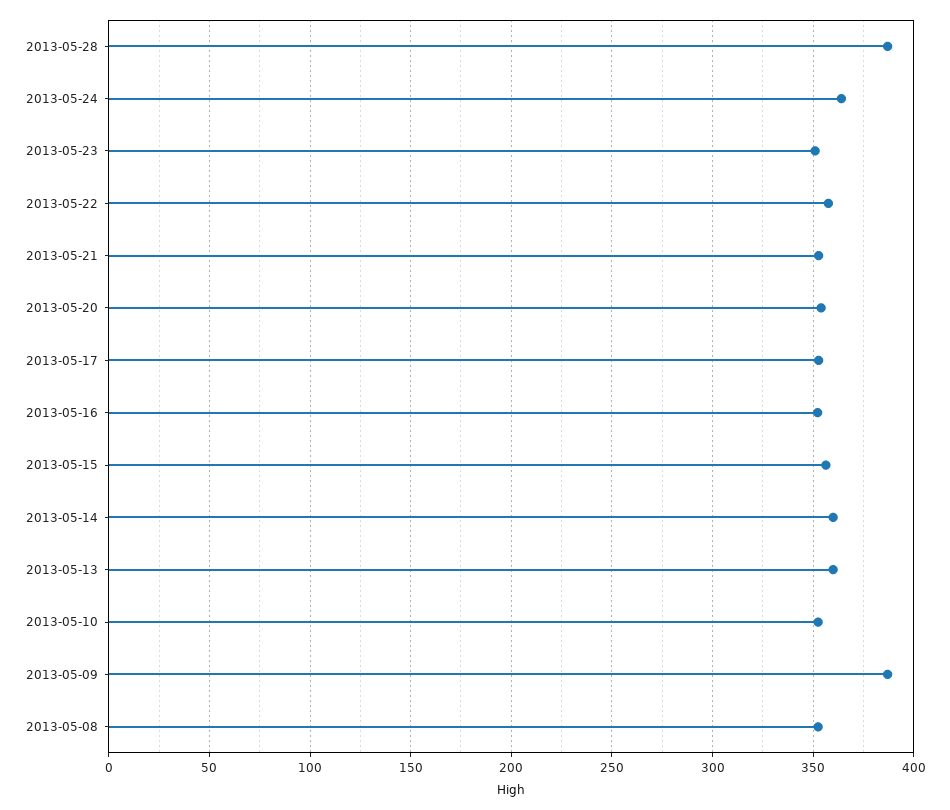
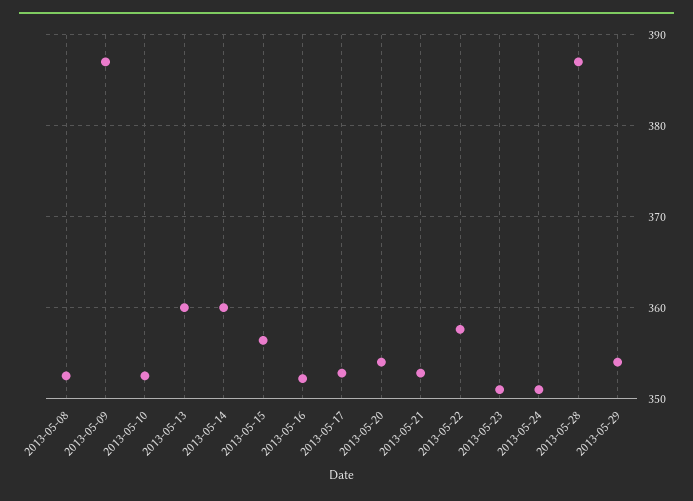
2013-05-24: 365 -> 351
2013-05-29: none -> 354

